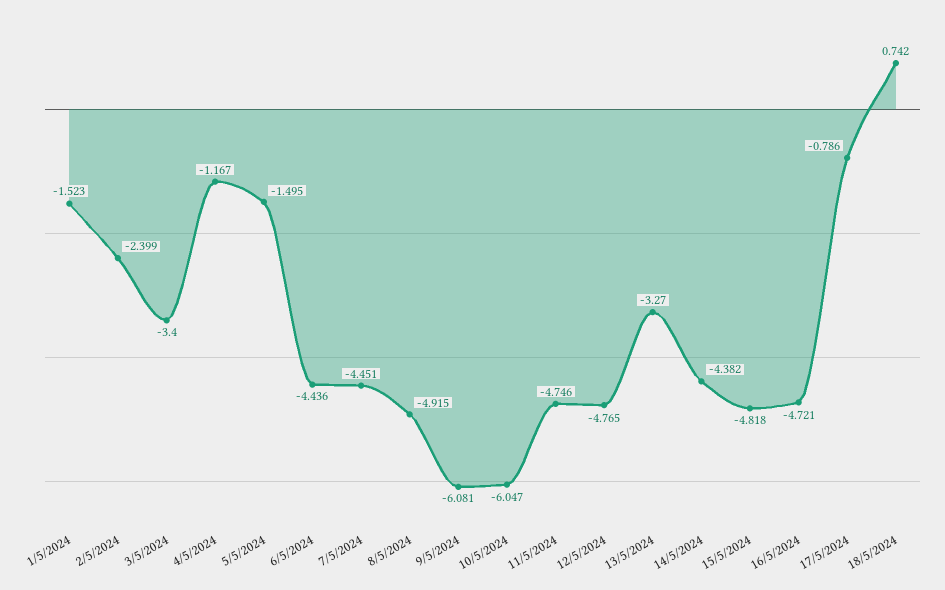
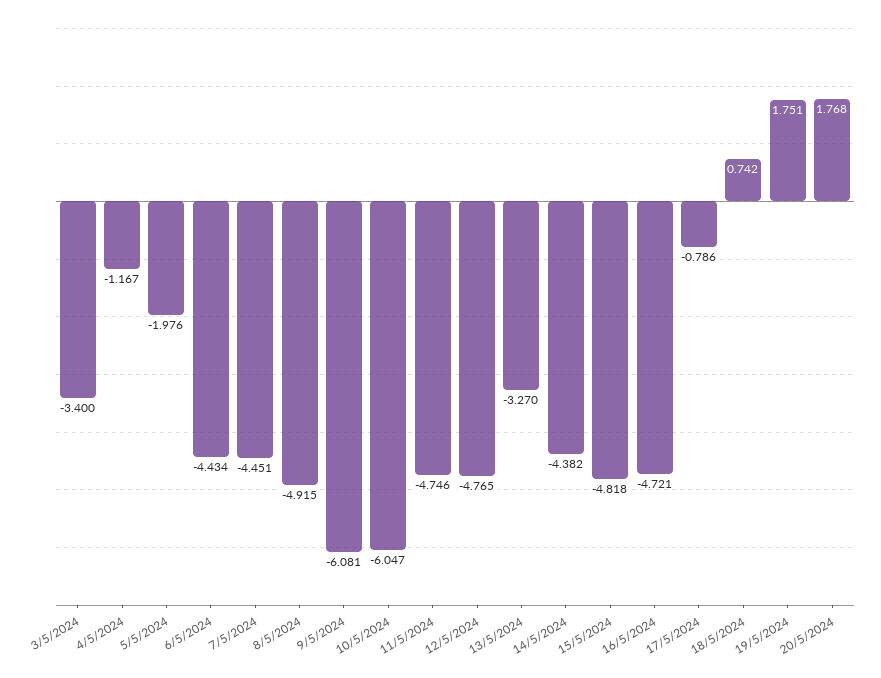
1/5/2024: -1.523 -> none
2/5/2024: -2.399 -> none
5/5/2024: -1.495 -> -1.976
6/5/2024: -4.436 -> -4.434
19/5/2024: none -> 1.751
20/5/2024: none -> 1.768

